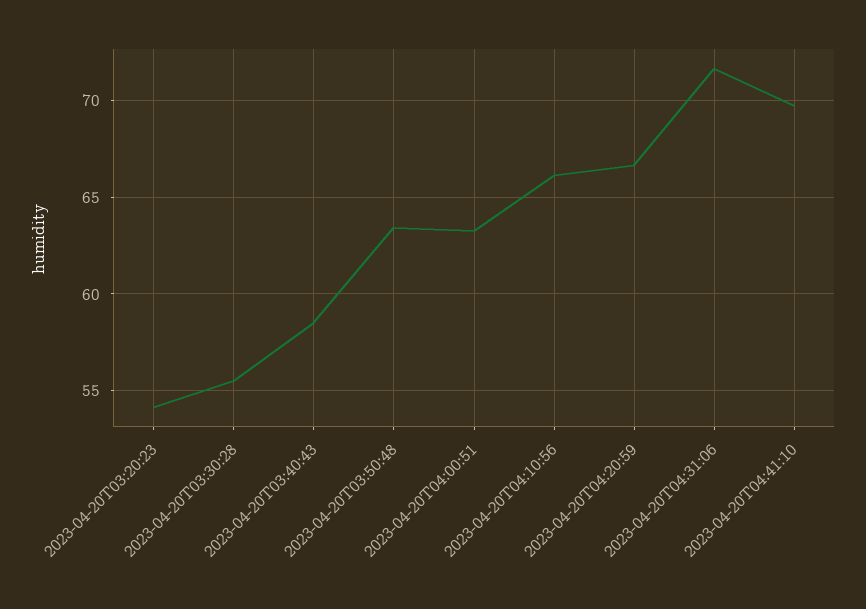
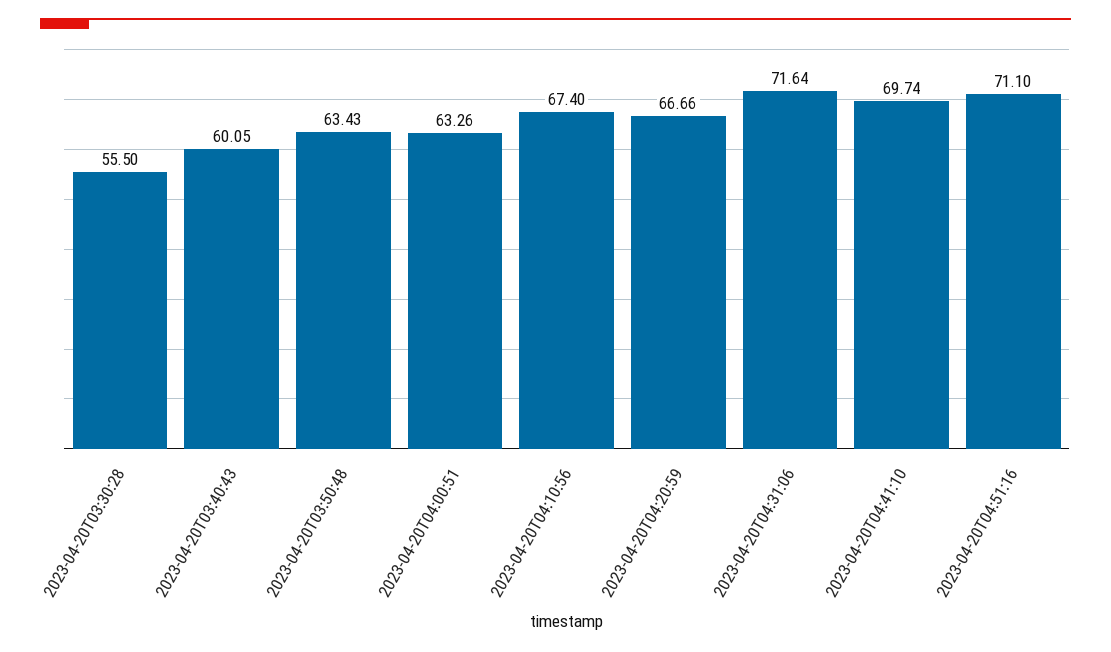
2023-04-20T03:20:23: 54 -> none
2023-04-20T03:40:43: 58.5 -> 60.05
2023-04-20T04:10:56: 66 -> 67.4
2023-04-20T04:51:16: none -> 71.1

